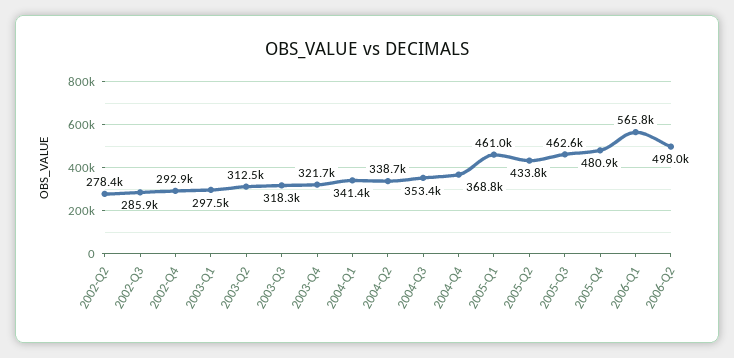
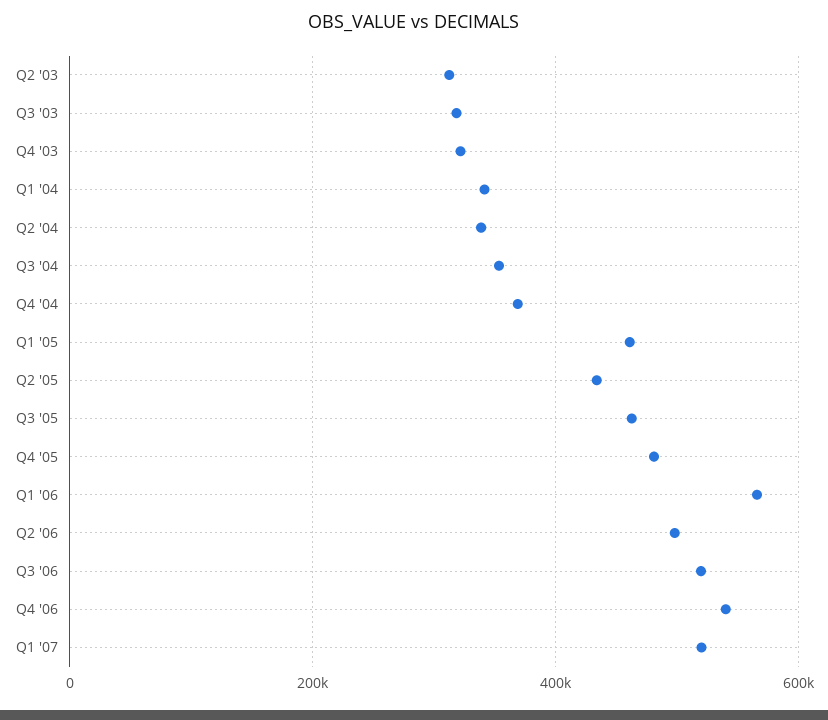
2002-Q2: 278400 -> none
2002-Q3: 285900 -> none
2002-Q4: 292900 -> none
2003-Q1: 297500 -> none
Q3 '06: none -> 520000
Q4 '06: none -> 540000
Q1 '07: none -> 520000

